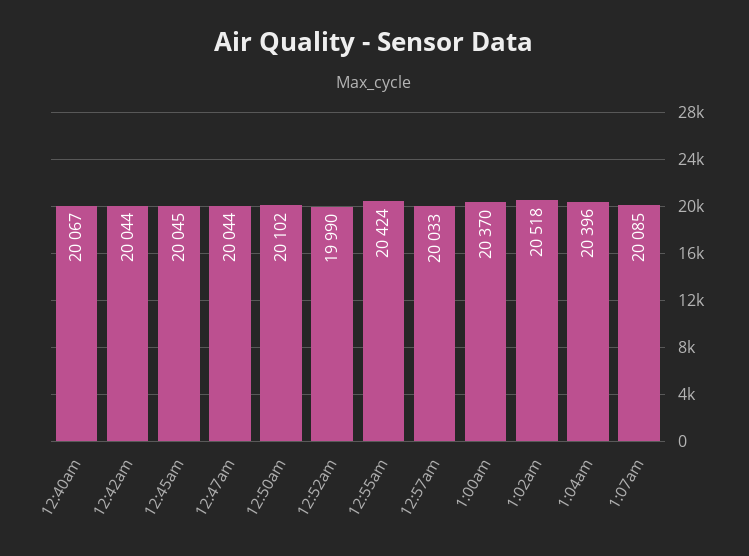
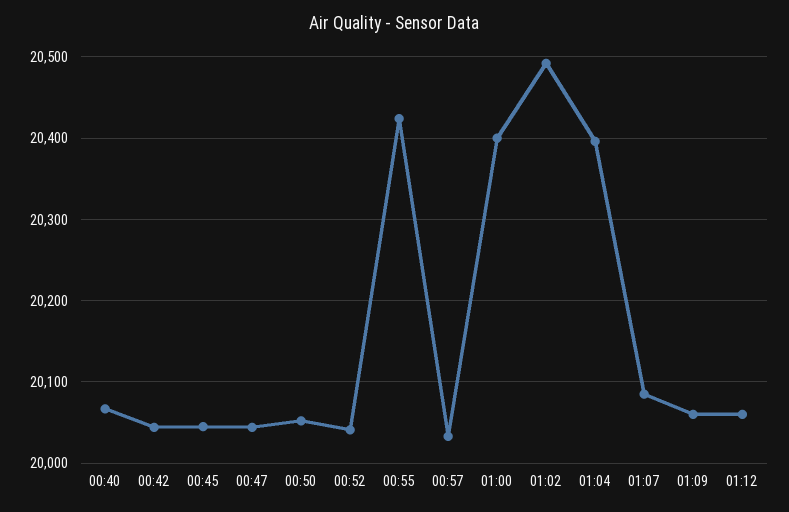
12:50am: 20102 -> 20050
12:52am: 19990 -> 20040
1:00am: 20370 -> 20400
1:02am: 20518 -> 20490
01:09: none -> 20060
01:12: none -> 20060

